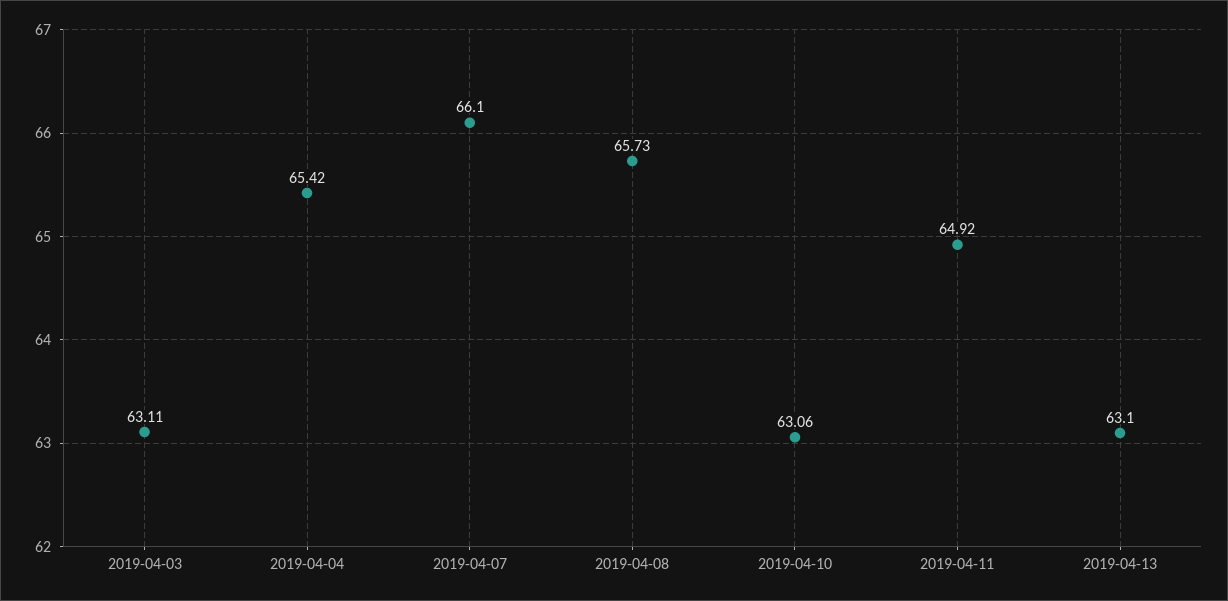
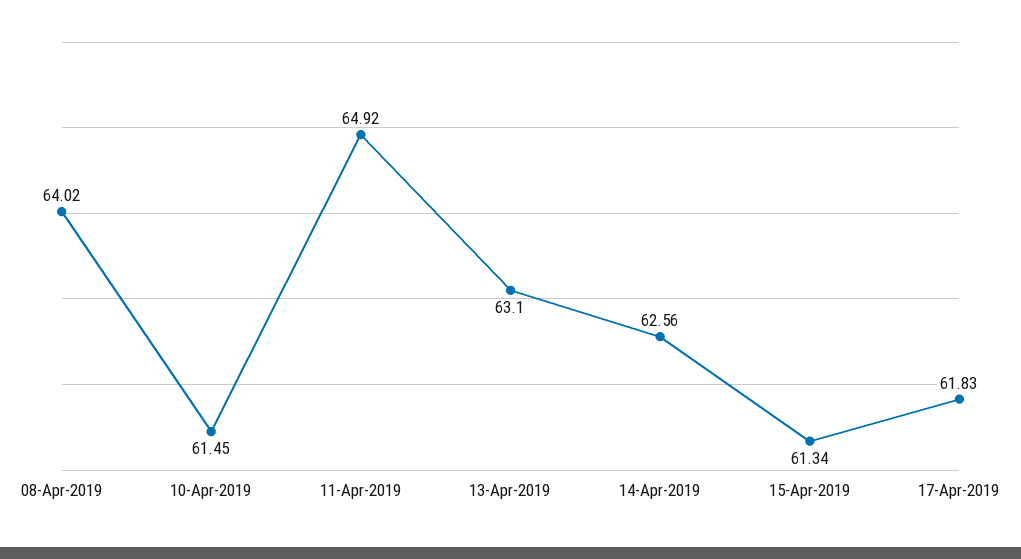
2019-04-03: 63.11 -> none
2019-04-04: 65.42 -> none
2019-04-07: 66.1 -> none
2019-04-08: 65.73 -> 64.02
2019-04-10: 63.06 -> 61.45
14-Apr-2019: none -> 62.56
15-Apr-2019: none -> 61.34
17-Apr-2019: none -> 61.83

